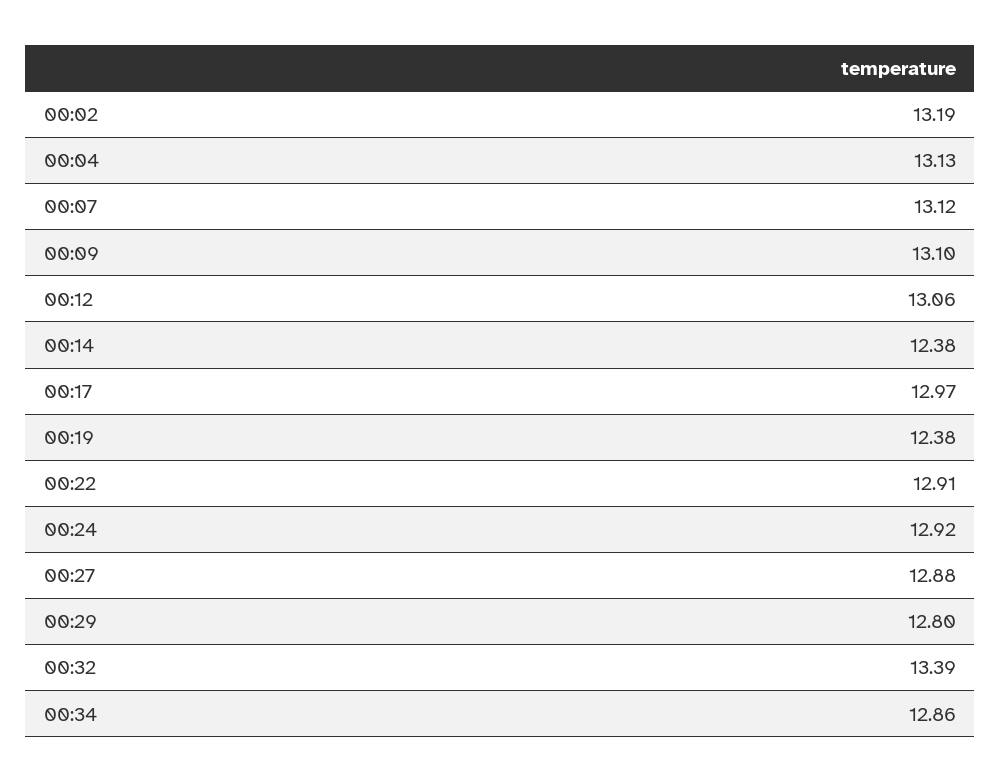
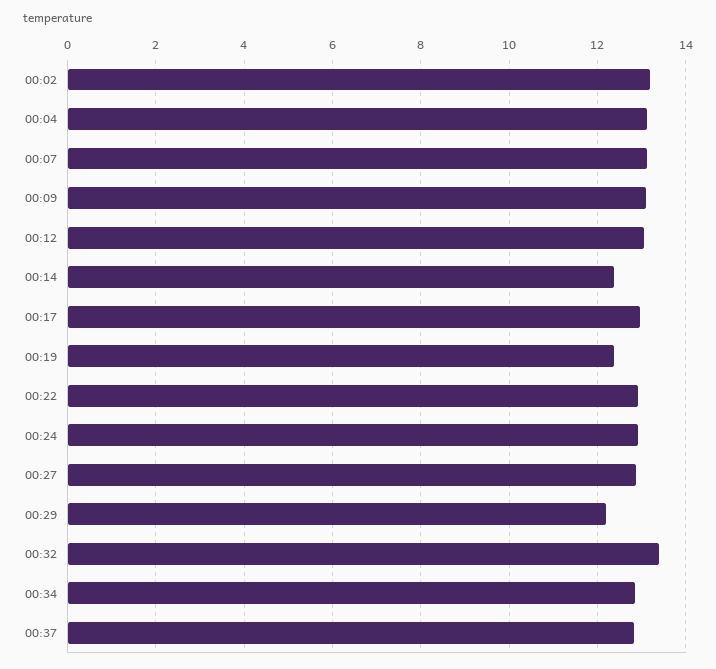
00:29: 12.8 -> 12.2
00:37: none -> 12.8

